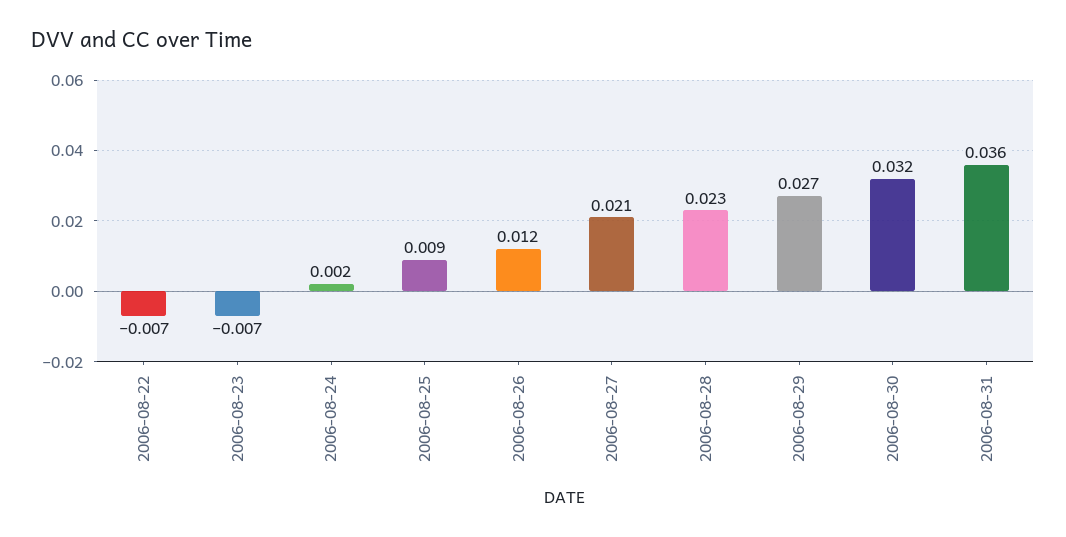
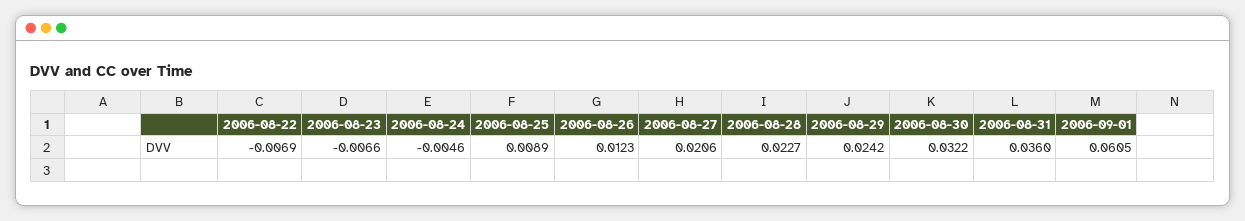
2006-08-24: 0.002 -> -0.0046
2006-08-29: 0.027 -> 0.0242
2006-09-01: none -> 0.0605

